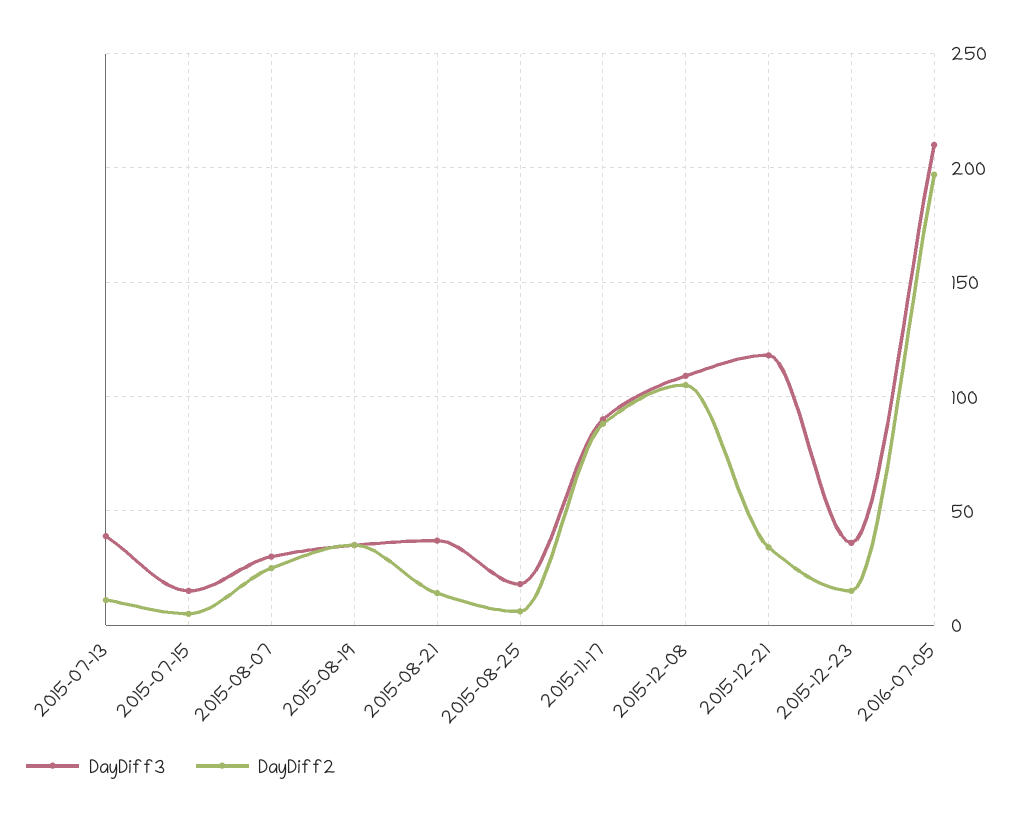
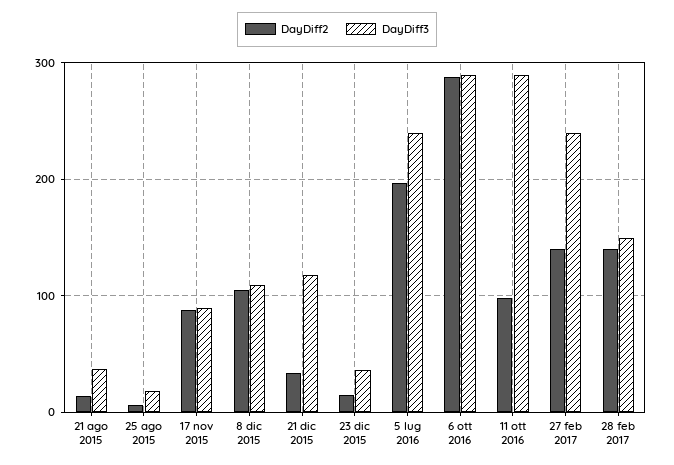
DayDiff3, 2015-07-13: 40 -> none
DayDiff2, 2015-07-13: 10 -> none
DayDiff3, 2015-07-15: 15 -> none
DayDiff2, 2015-07-15: 5 -> none
DayDiff3, 2015-08-07: 30 -> none
DayDiff2, 2015-08-07: 25 -> none
DayDiff3, 2015-08-19: 35 -> none
DayDiff2, 2015-08-19: 35 -> none
DayDiff3, 2016-07-05: 210 -> 240
DayDiff2, 6 ott 2016: none -> 290
DayDiff3, 6 ott 2016: none -> 290
DayDiff2, 11 ott 2016: none -> 100
DayDiff3, 11 ott 2016: none -> 290
DayDiff2, 27 feb 2017: none -> 140
DayDiff3, 27 feb 2017: none -> 240
DayDiff2, 28 feb 2017: none -> 140
DayDiff3, 28 feb 2017: none -> 150

